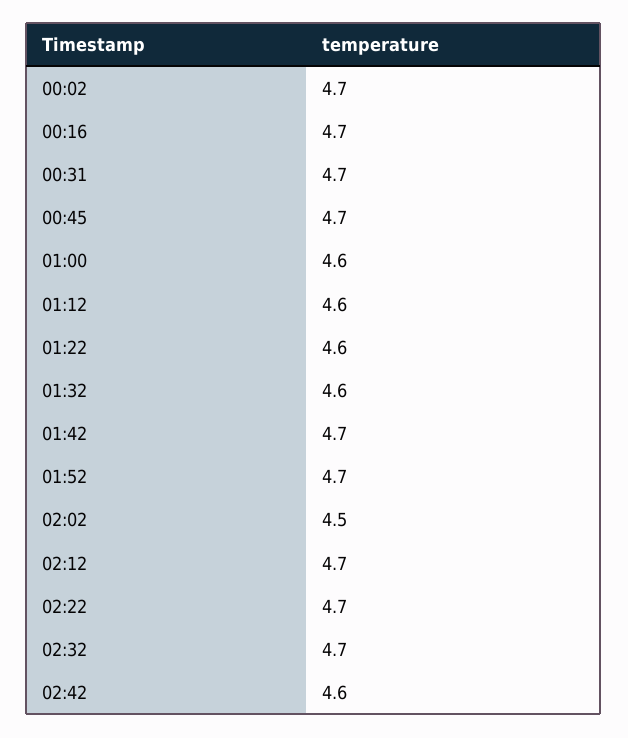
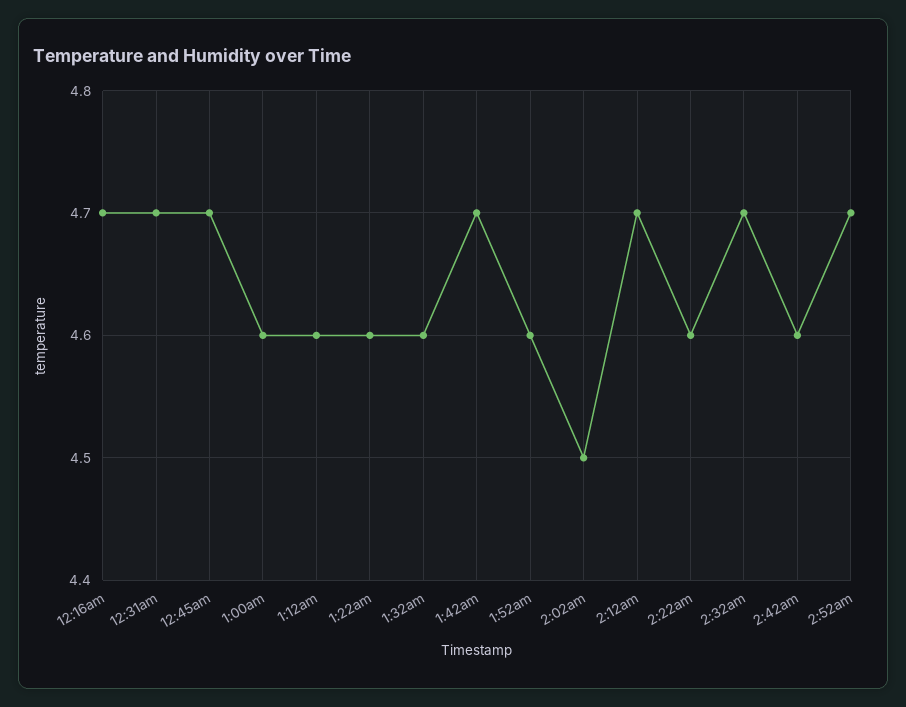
00:02: 4.7 -> none
01:52: 4.7 -> 4.6
02:22: 4.7 -> 4.6
2:52am: none -> 4.7

